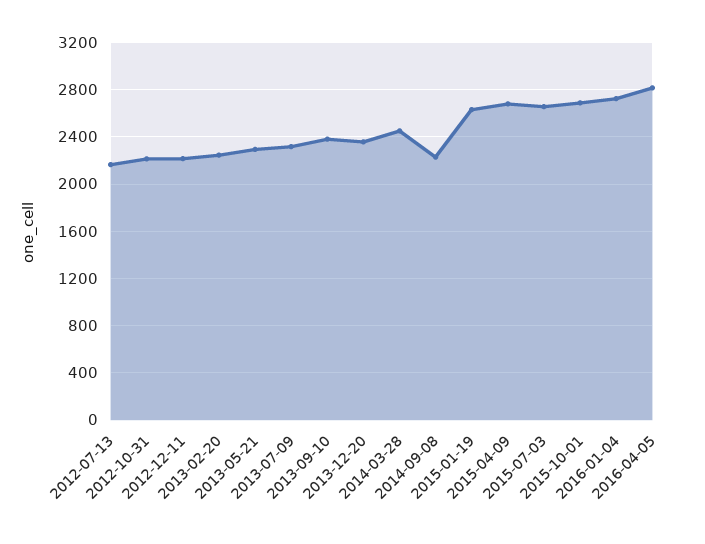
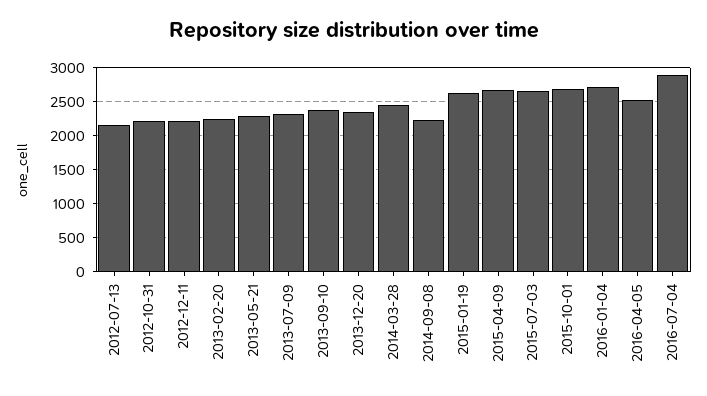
2016-04-05: 2800 -> 2500
2016-07-04: none -> 2900

